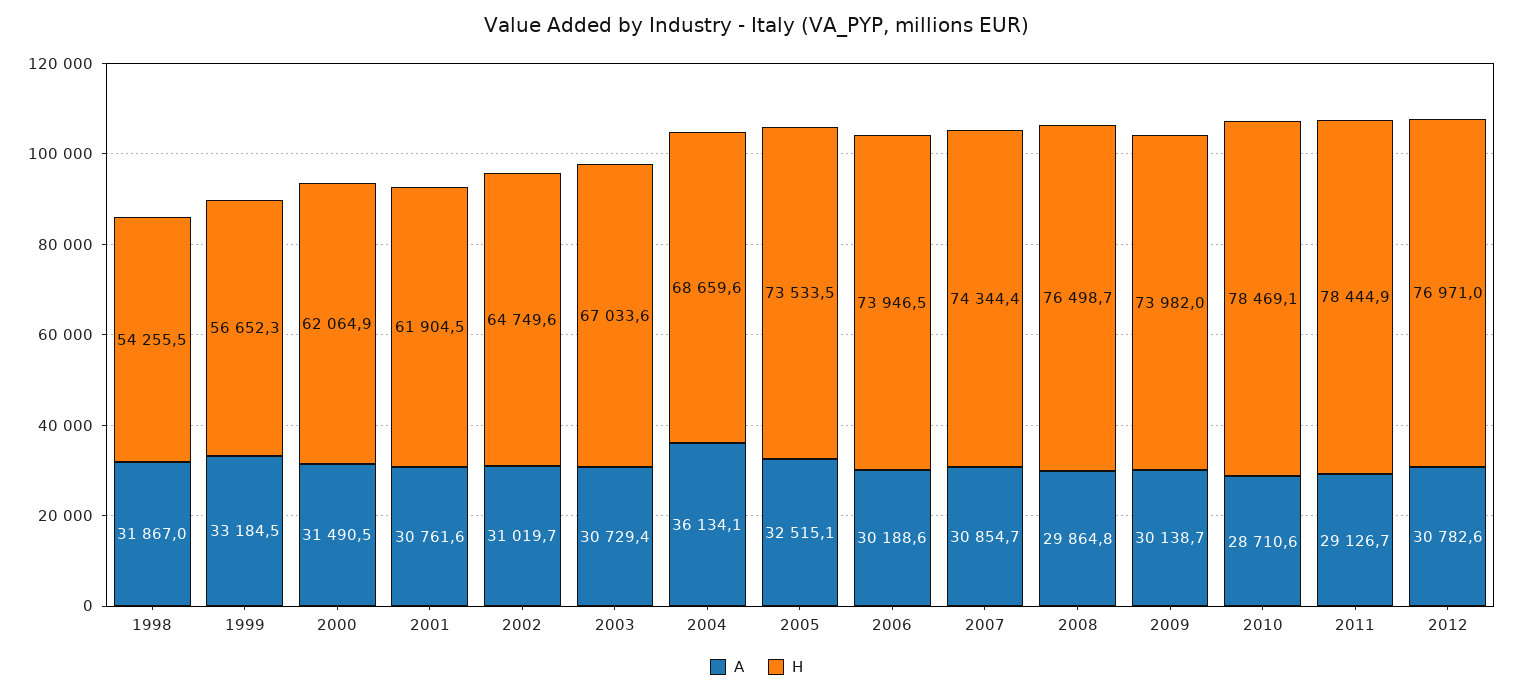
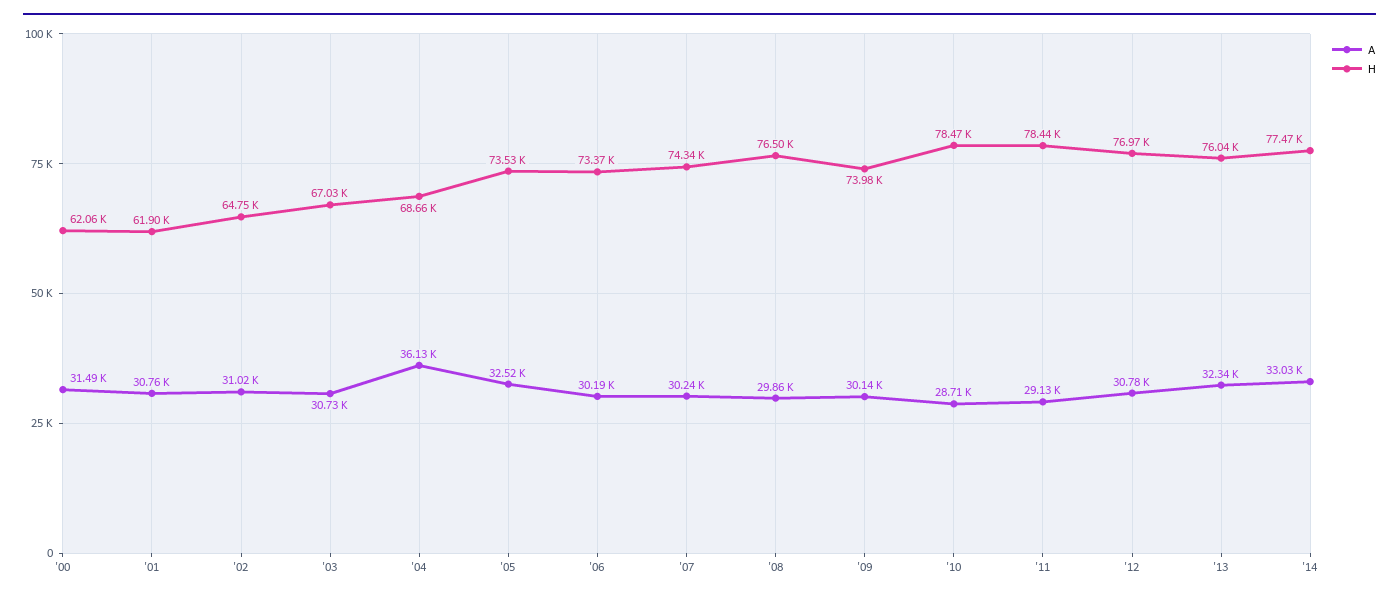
A, 1998: 31867 -> none
H, 1998: 54255.5 -> none
A, 1999: 33184.5 -> none
H, 1999: 56652.3 -> none
H, 2006: 73946.5 -> 73370
A, 2007: 30854.7 -> 30240
A, '13: none -> 32340
H, '13: none -> 76040
A, '14: none -> 33030
H, '14: none -> 77470

